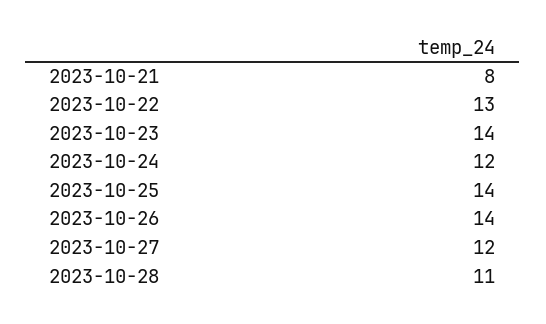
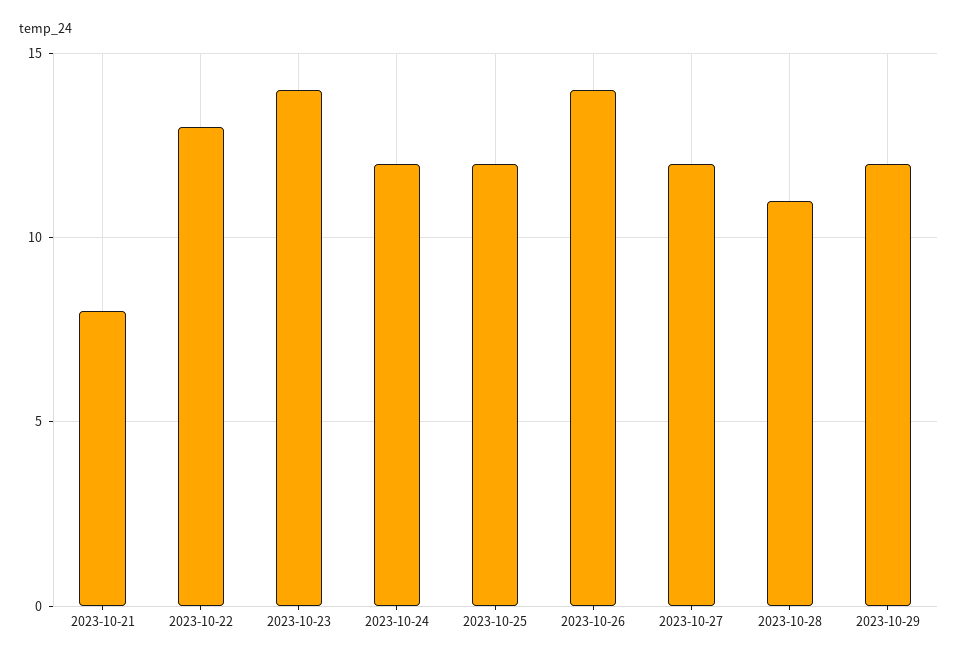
2023-10-25: 14 -> 12
2023-10-29: none -> 12

